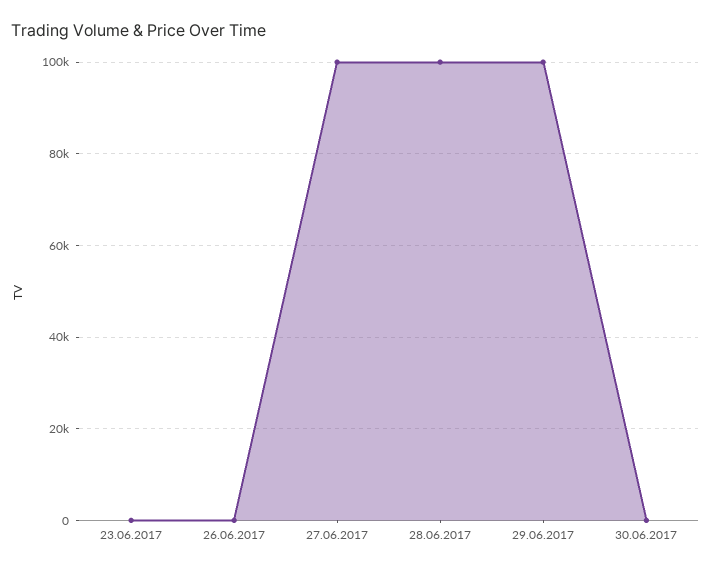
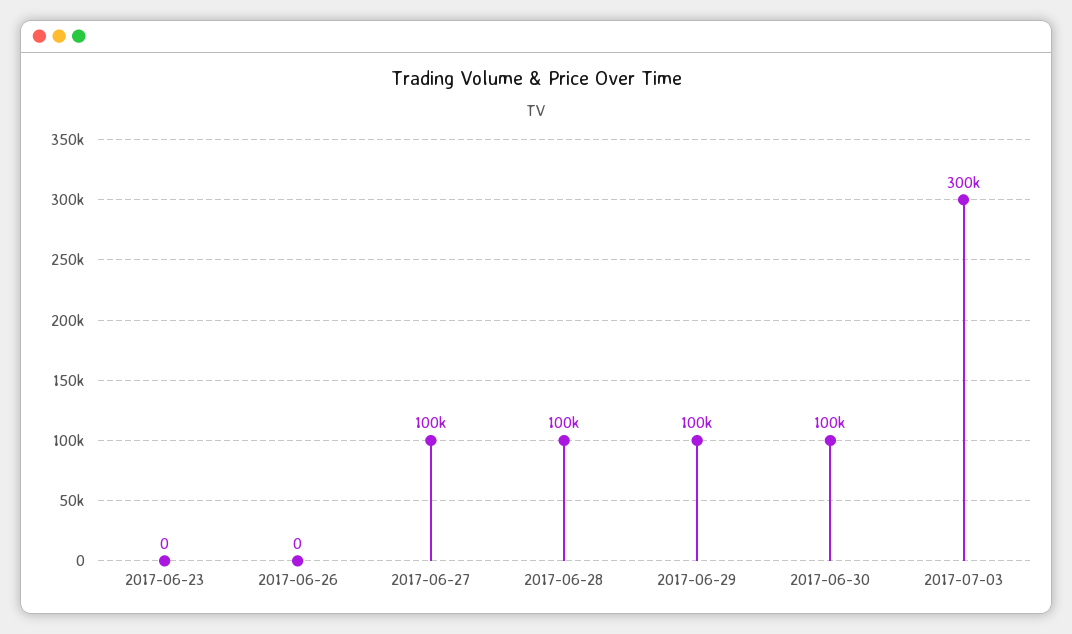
30.06.2017: 0 -> 100000
2017-07-03: none -> 300000

